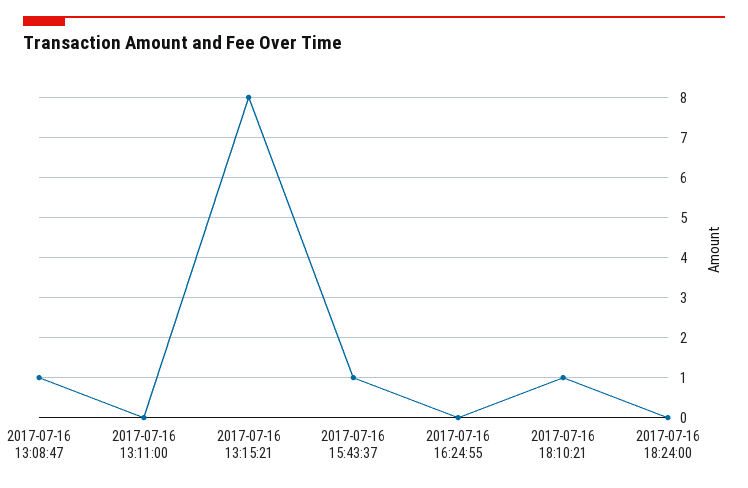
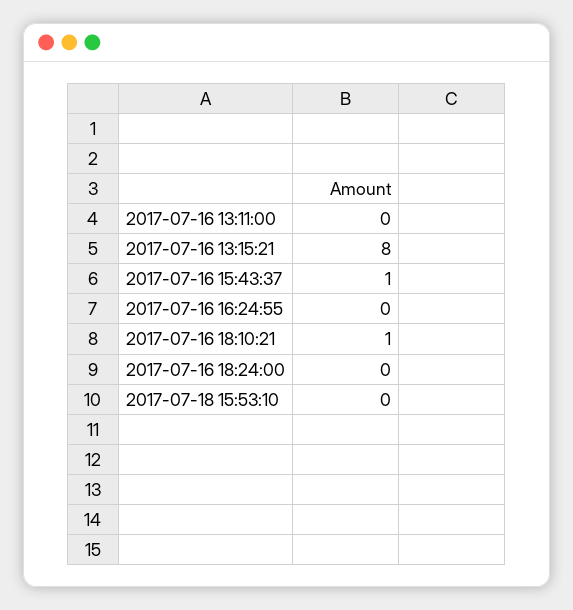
2017-07-16 13:08:47: 1 -> none
2017-07-18 15:53:10: none -> 0

